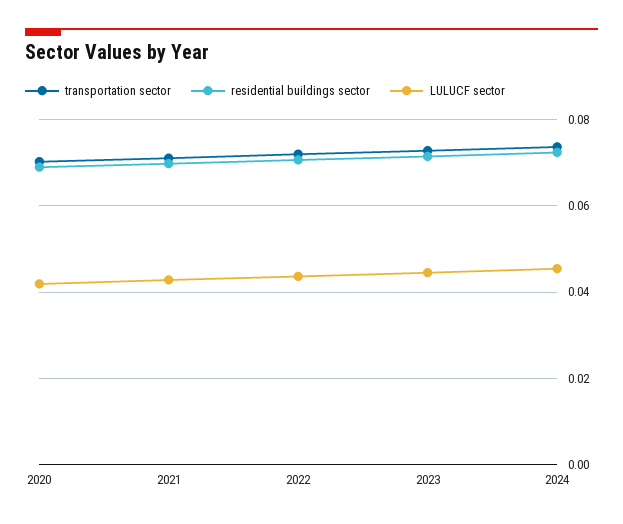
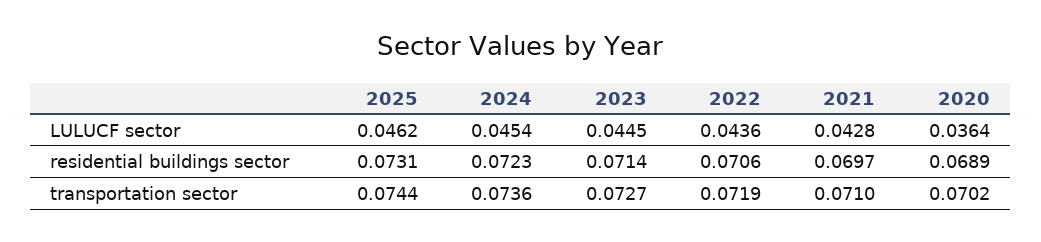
LULUCF sector, 2020: 0.042 -> 0.0364
LULUCF sector, 2025: none -> 0.0462
residential buildings sector, 2025: none -> 0.0731
transportation sector, 2025: none -> 0.0744

